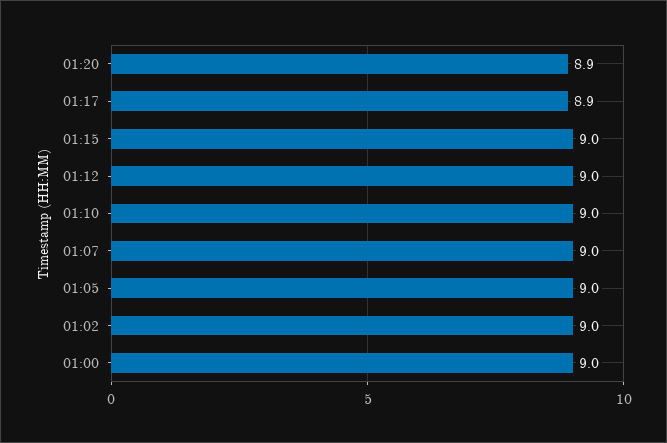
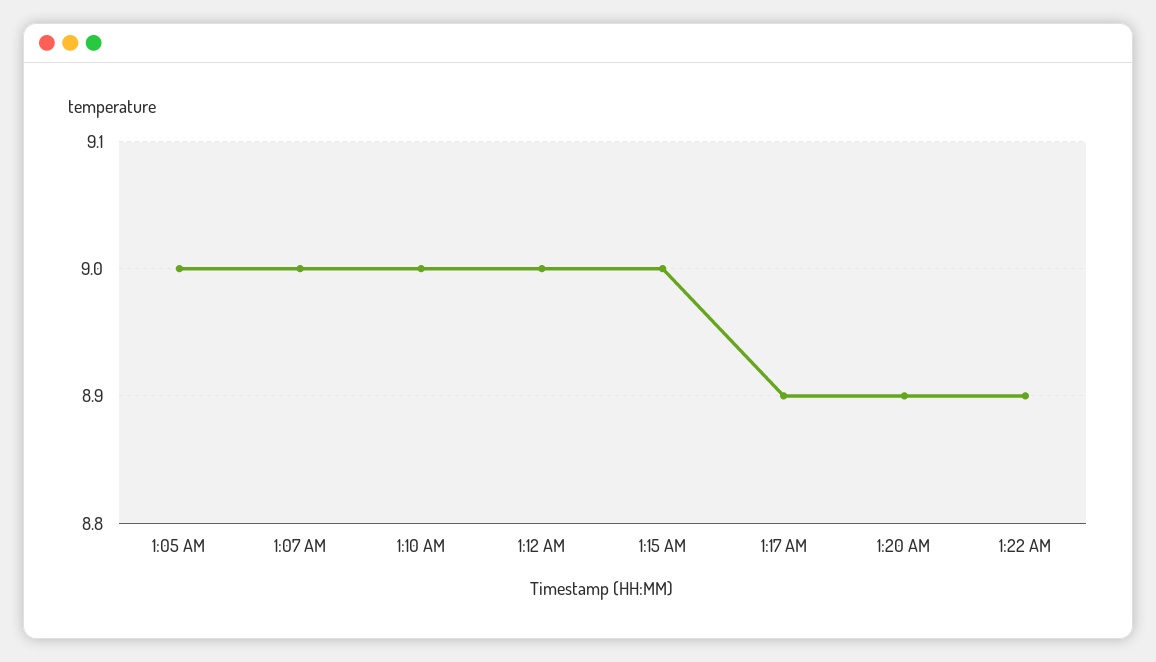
01:02: 9 -> none
01:00: 9 -> none
1:22 AM: none -> 8.9

